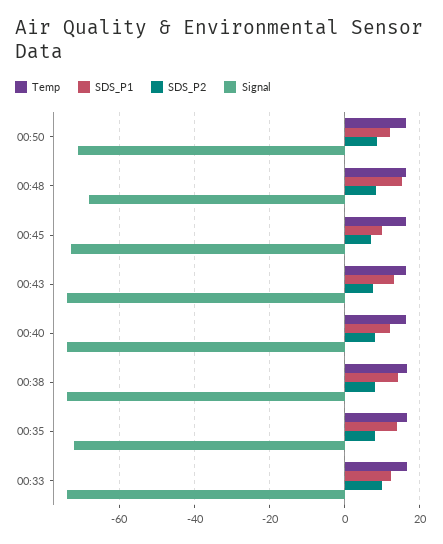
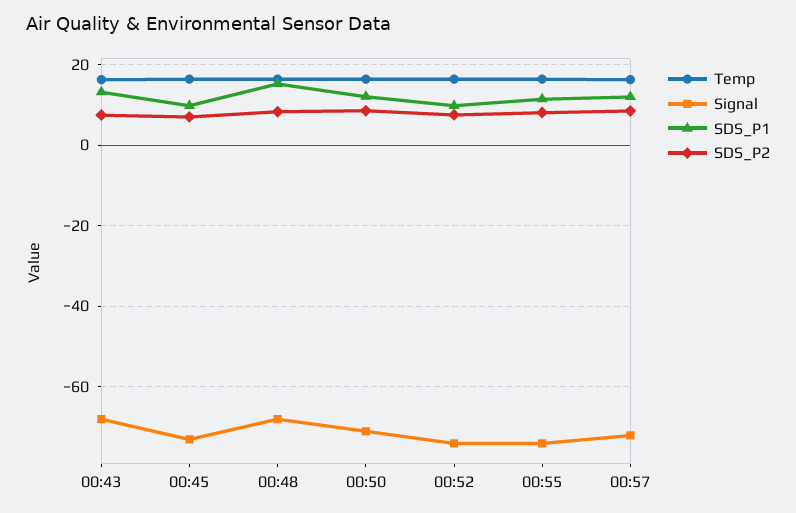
Signal, 00:43: -74 -> -68
Temp, 00:40: 16 -> none
SDS_P1, 00:40: 12 -> none
SDS_P2, 00:40: 8 -> none
Signal, 00:40: -74 -> none
Temp, 00:38: 16 -> none
SDS_P1, 00:38: 14 -> none
SDS_P2, 00:38: 8 -> none
Signal, 00:38: -74 -> none
Temp, 00:35: 16 -> none
SDS_P1, 00:35: 14 -> none
SDS_P2, 00:35: 8 -> none
Signal, 00:35: -72 -> none
Temp, 00:33: 16 -> none
SDS_P1, 00:33: 12 -> none
SDS_P2, 00:33: 10 -> none
Signal, 00:33: -74 -> none
Temp, 00:52: none -> 16
Signal, 00:52: none -> -74
SDS_P1, 00:52: none -> 10
SDS_P2, 00:52: none -> 8
Temp, 00:55: none -> 16
Signal, 00:55: none -> -74
SDS_P1, 00:55: none -> 12
SDS_P2, 00:55: none -> 8
Temp, 00:57: none -> 16
Signal, 00:57: none -> -72
SDS_P1, 00:57: none -> 12
SDS_P2, 00:57: none -> 8

